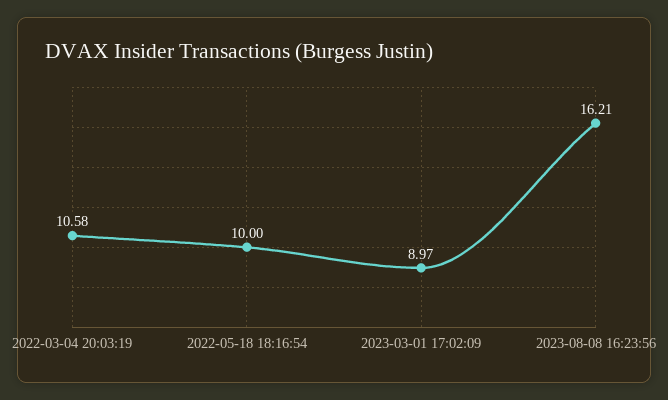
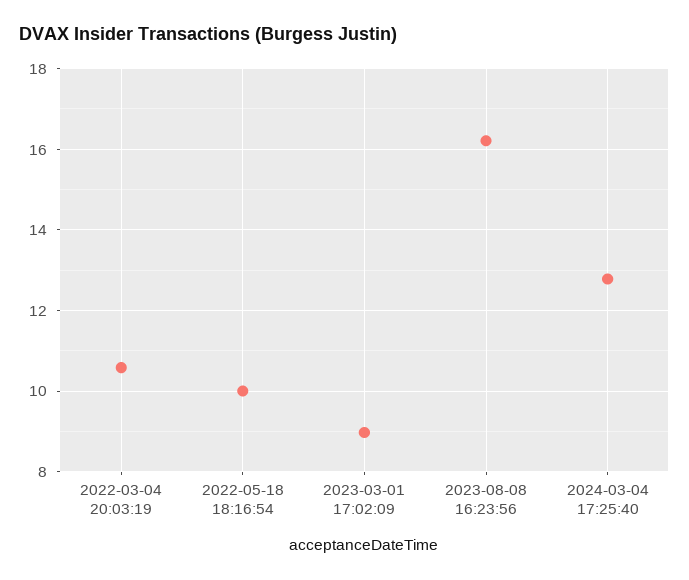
2024-03-04 17:25:40: none -> 12.8

